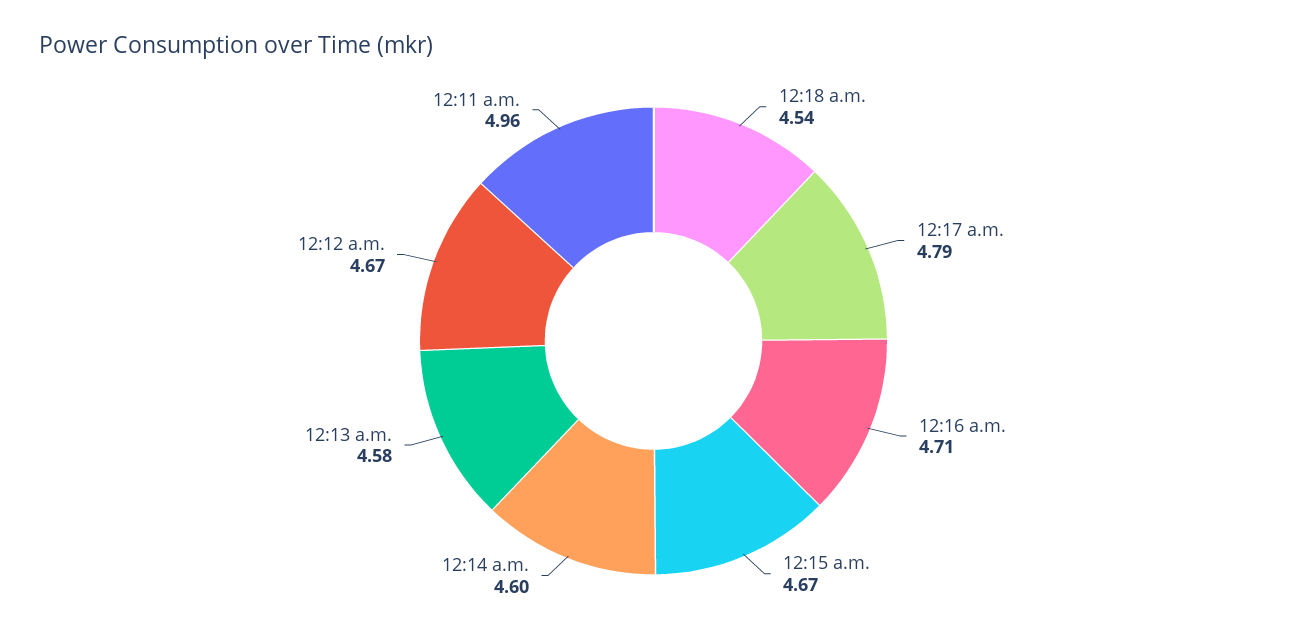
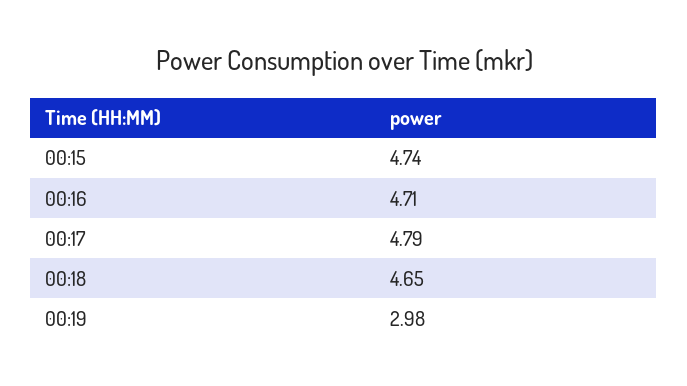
12:18 a.m.: 4.54 -> 4.65
12:15 a.m.: 4.67 -> 4.74
12:14 a.m.: 4.6 -> none
12:13 a.m.: 4.58 -> none
12:12 a.m.: 4.67 -> none
12:11 a.m.: 4.96 -> none
00:19: none -> 2.98

